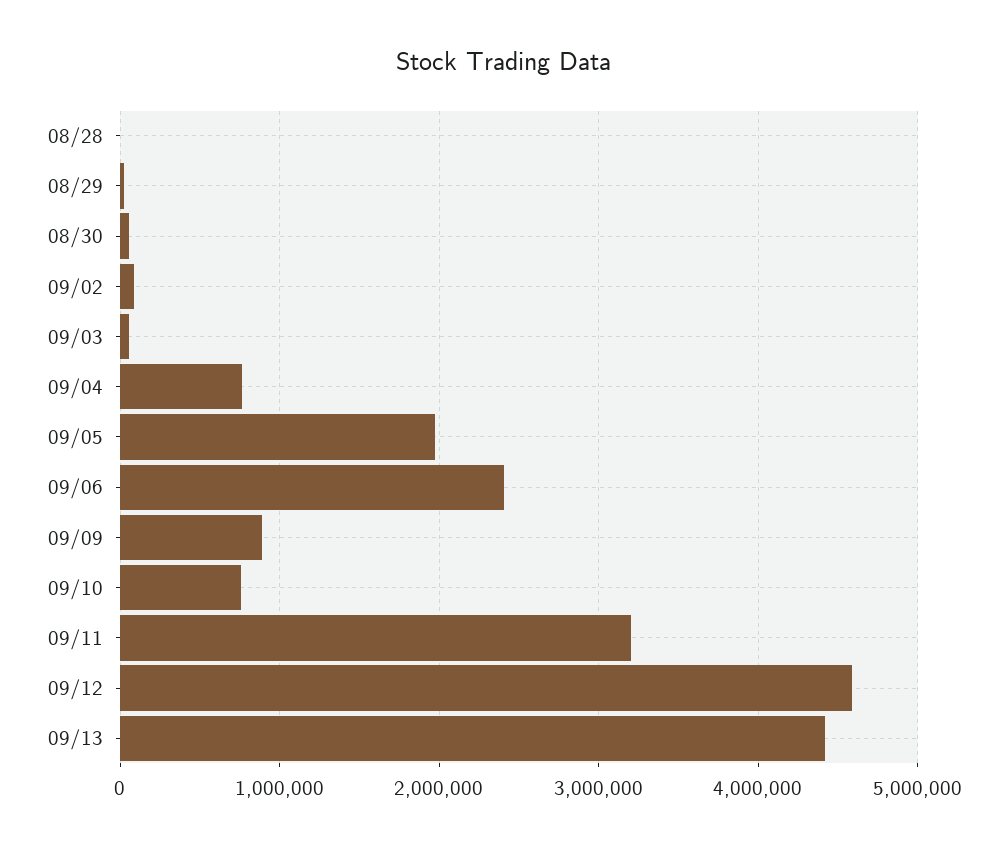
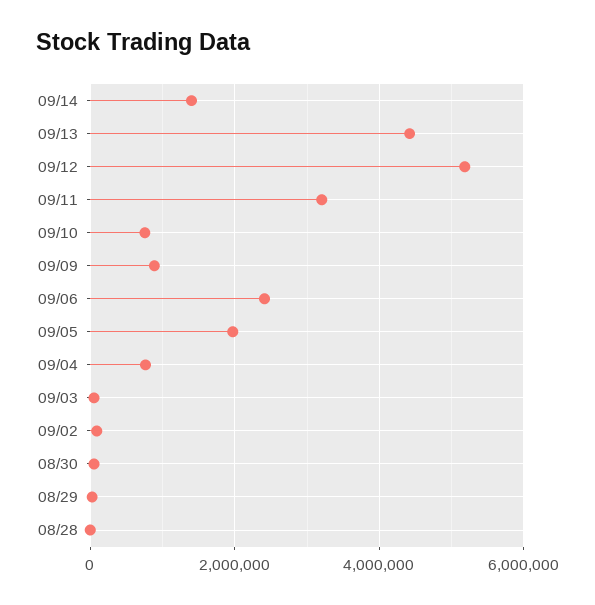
09/12: 4600000 -> 5200000
09/14: none -> 1400000

